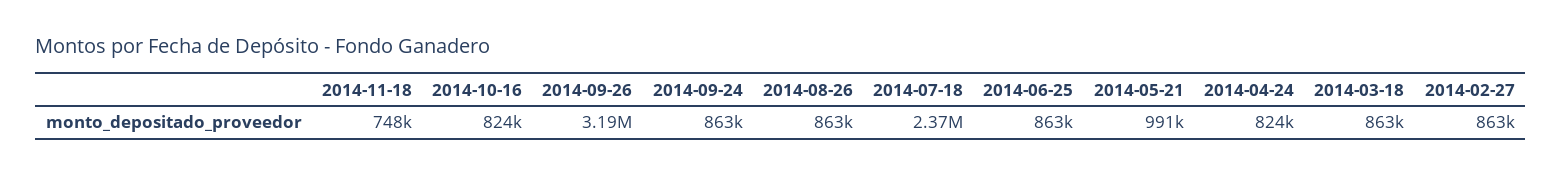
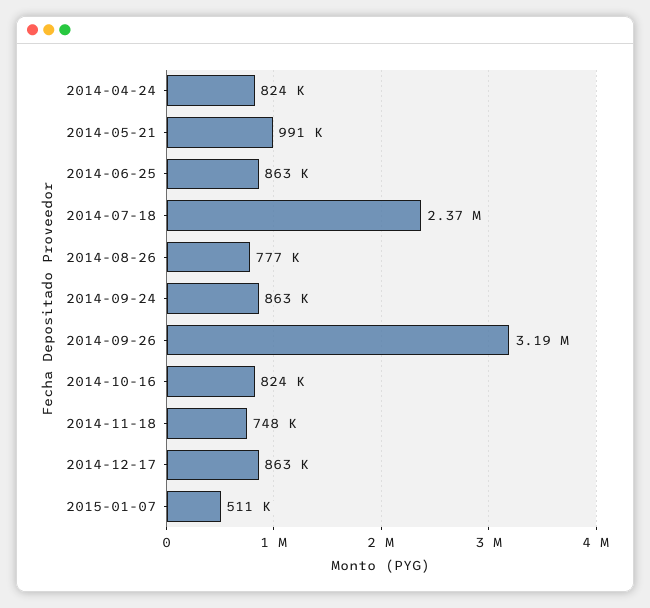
2014-08-26: 863000 -> 777000
2014-03-18: 863000 -> none
2014-02-27: 863000 -> none
2014-12-17: none -> 863000
2015-01-07: none -> 511000

